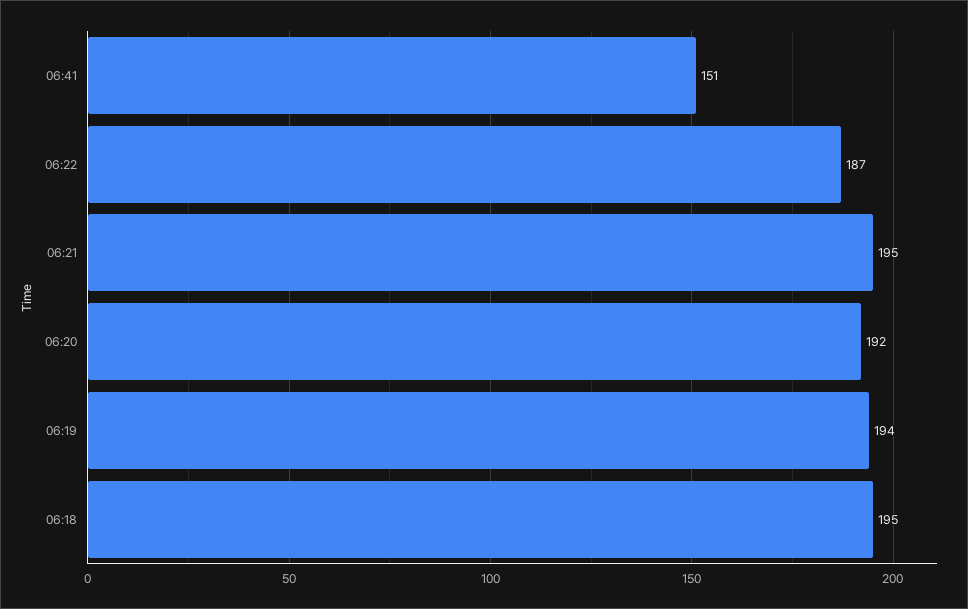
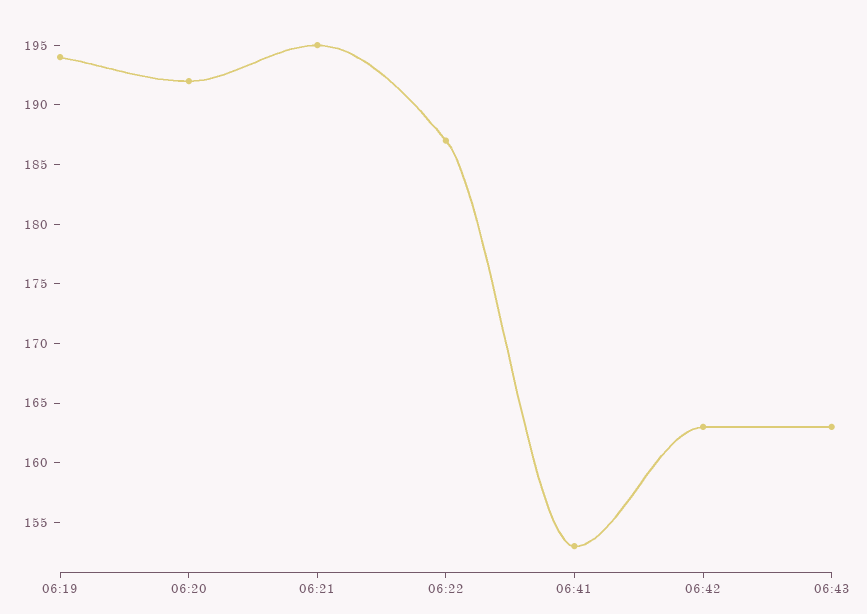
06:41: 151 -> 153
06:18: 195 -> none
06:42: none -> 163
06:43: none -> 163

